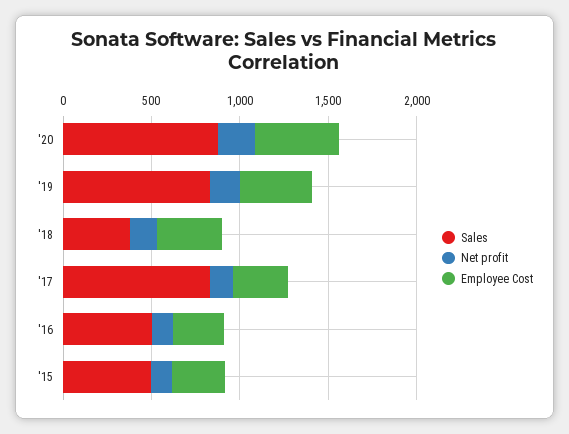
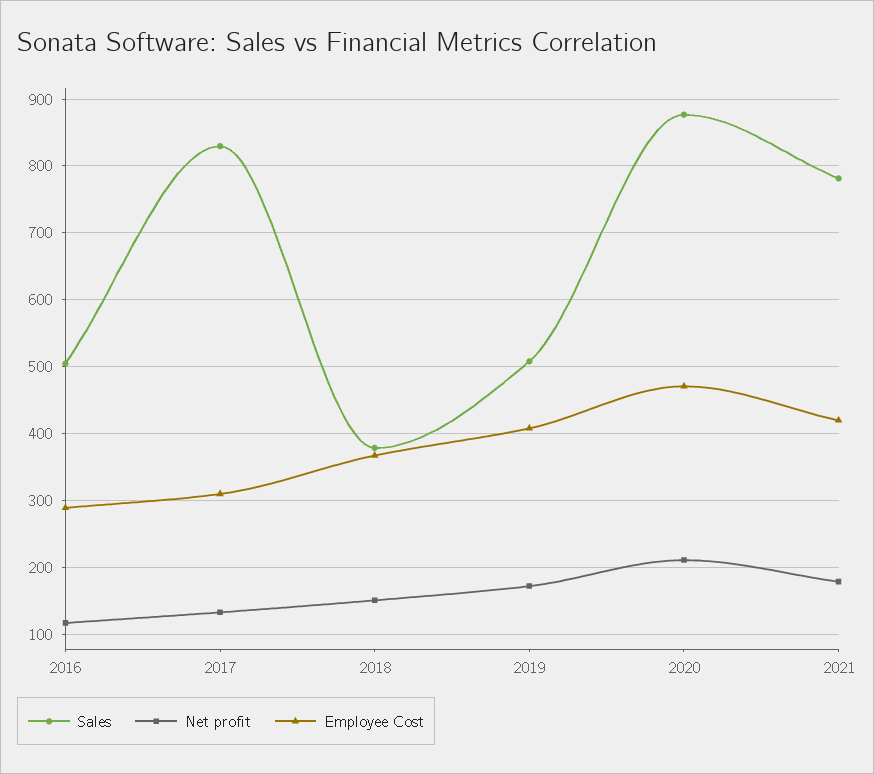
Sales, '19: 800 -> 510
Sales, '15: 500 -> none
Net profit, '15: 100 -> none
Employee Cost, '15: 300 -> none
Sales, 2021: none -> 780
Net profit, 2021: none -> 180
Employee Cost, 2021: none -> 420

